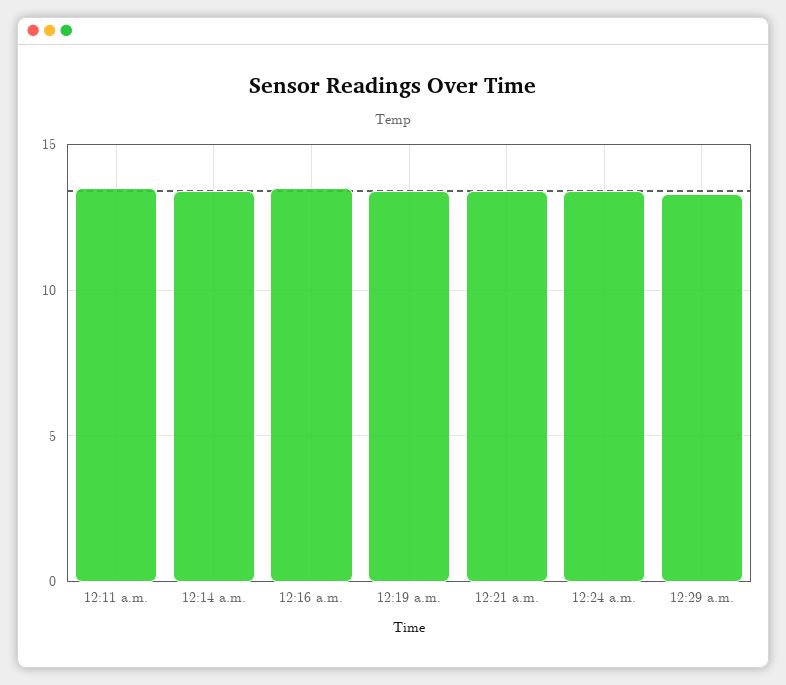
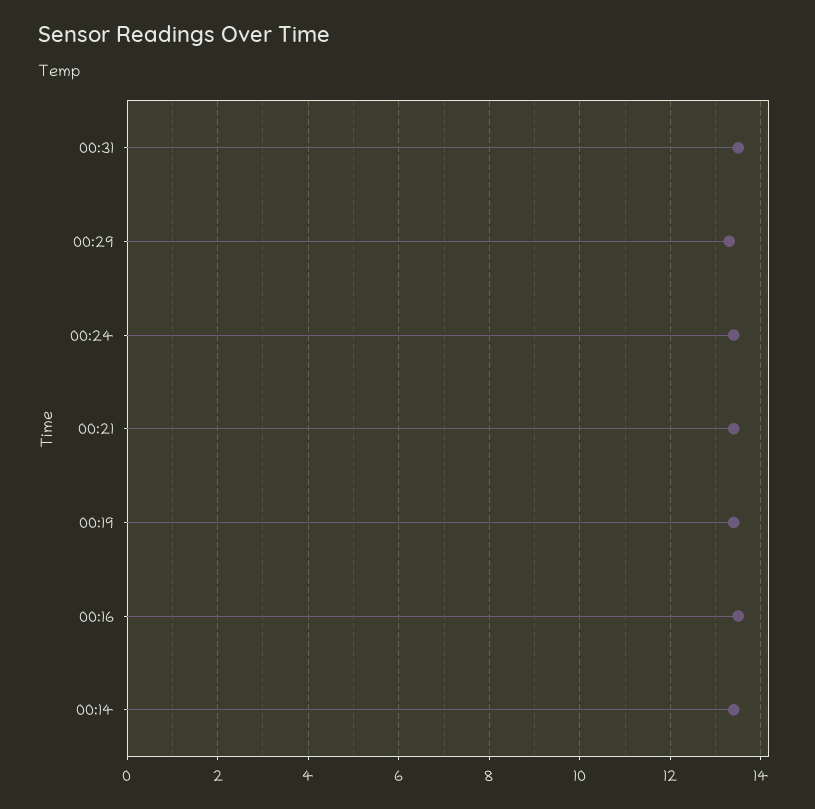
12:11 a.m.: 13.5 -> none
00:31: none -> 13.5

